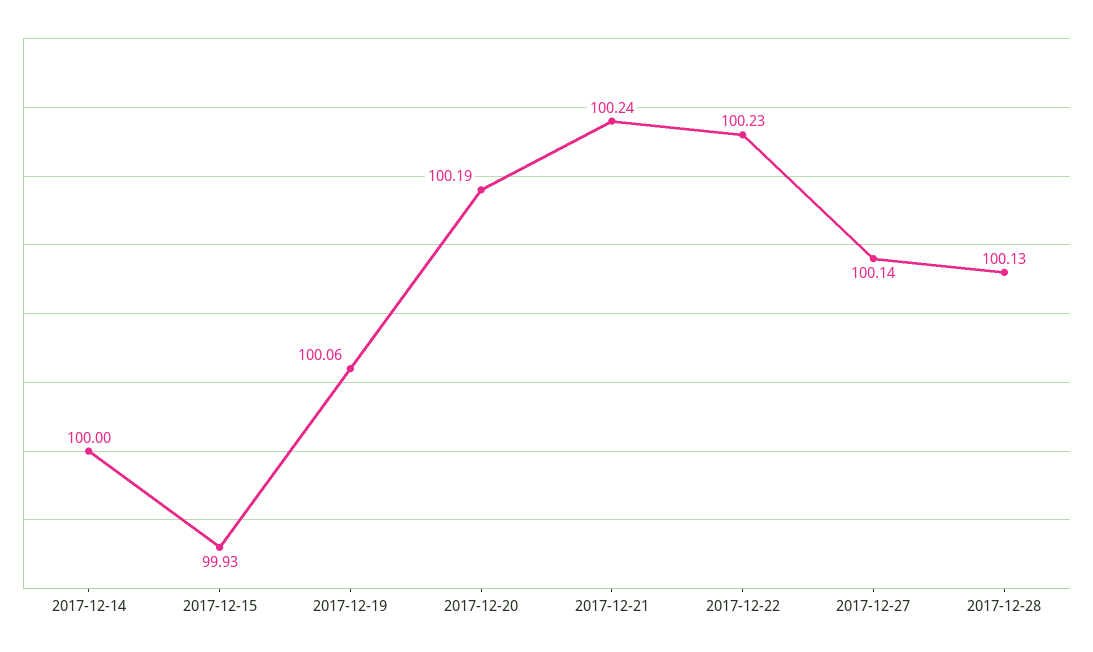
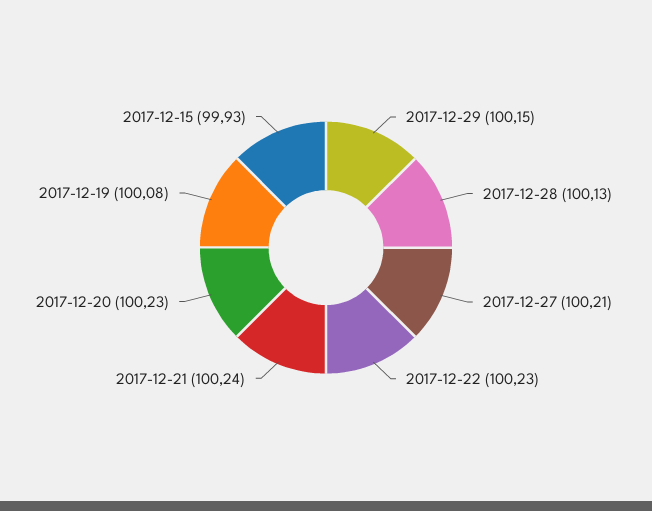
2017-12-14: 100 -> none
2017-12-19: 100.06 -> 100.08
2017-12-20: 100.19 -> 100.23
2017-12-27: 100.14 -> 100.21
2017-12-29: none -> 100.15

